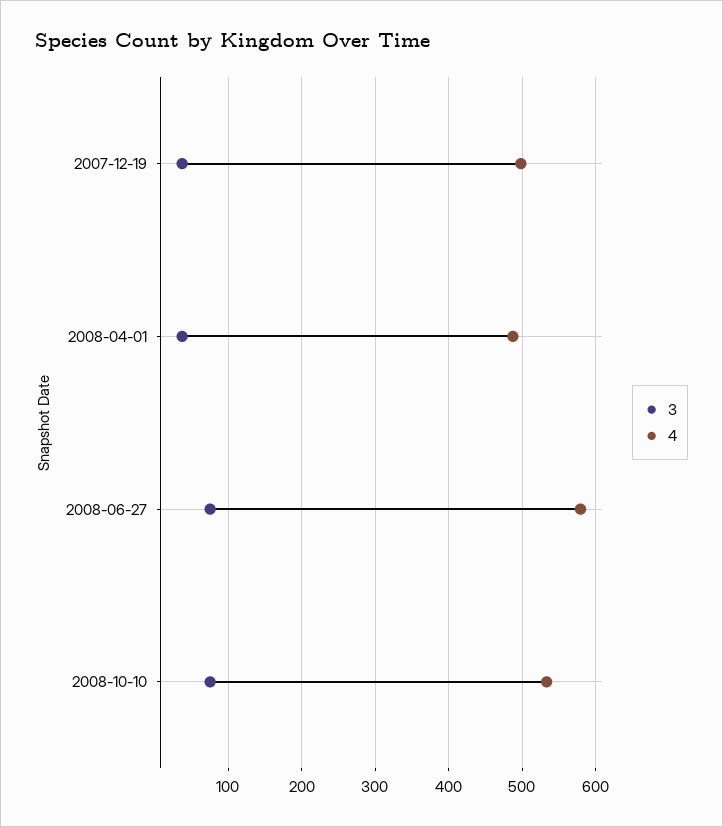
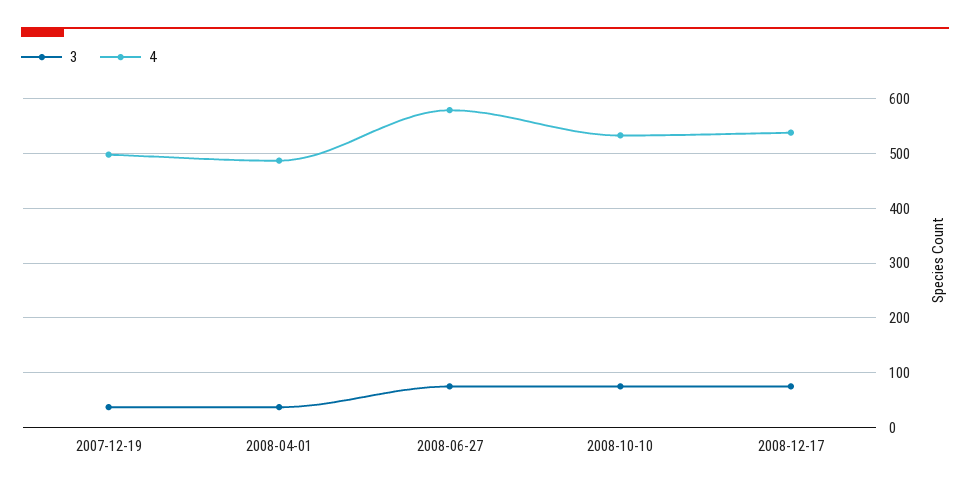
3, 2008-12-17: none -> 80
4, 2008-12-17: none -> 540

